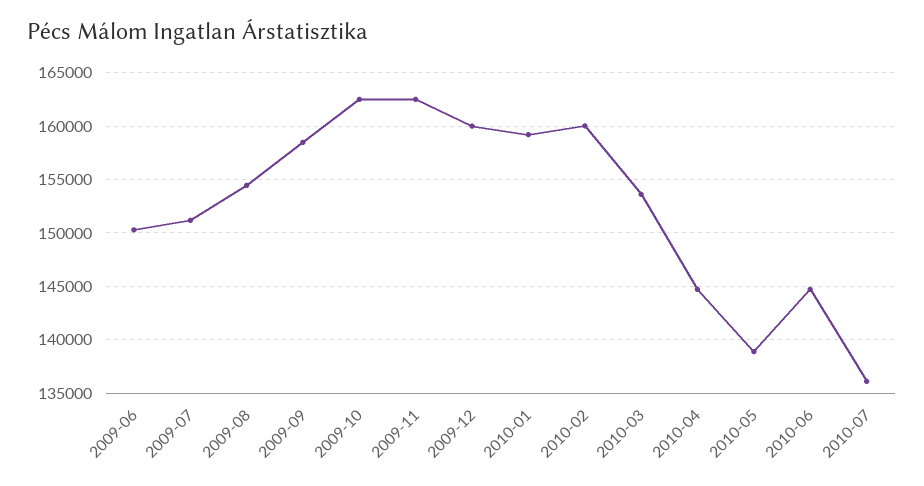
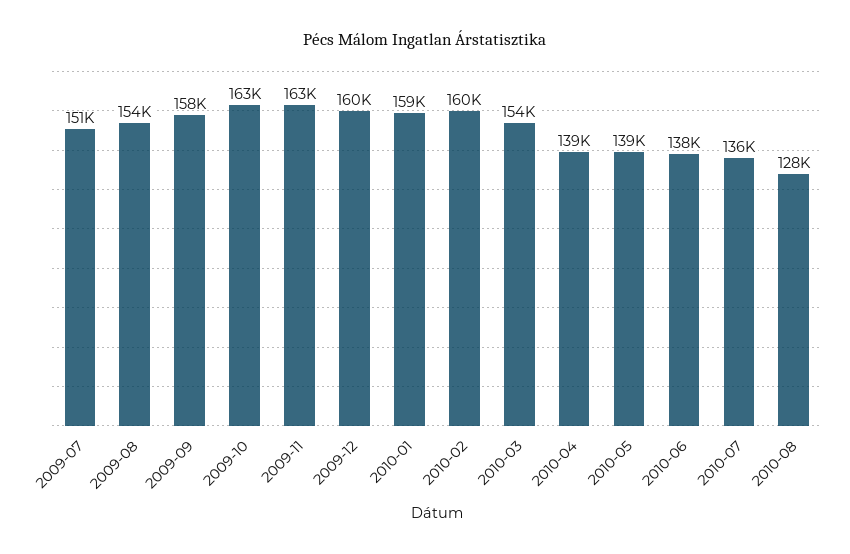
2009-06: 150000 -> none
2010-04: 145000 -> 139000
2010-06: 145000 -> 138000
2010-08: none -> 128000

